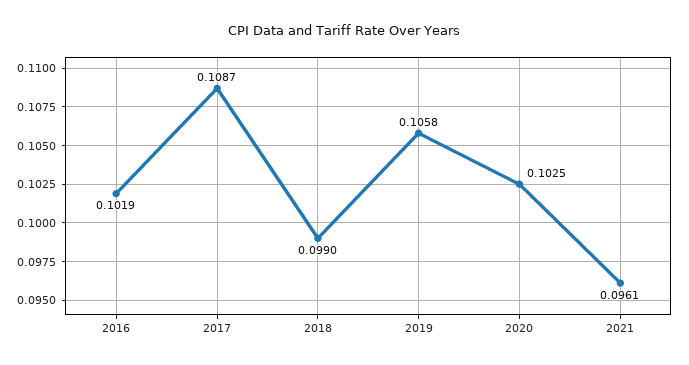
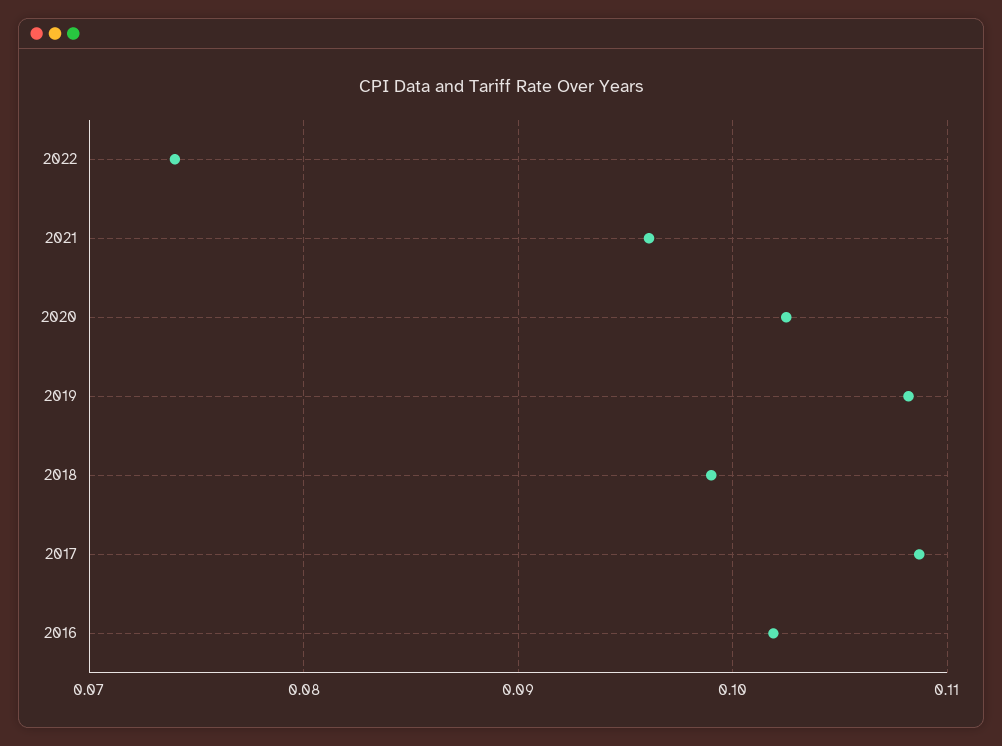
2019: 0.1058 -> 0.108
2022: none -> 0.074

